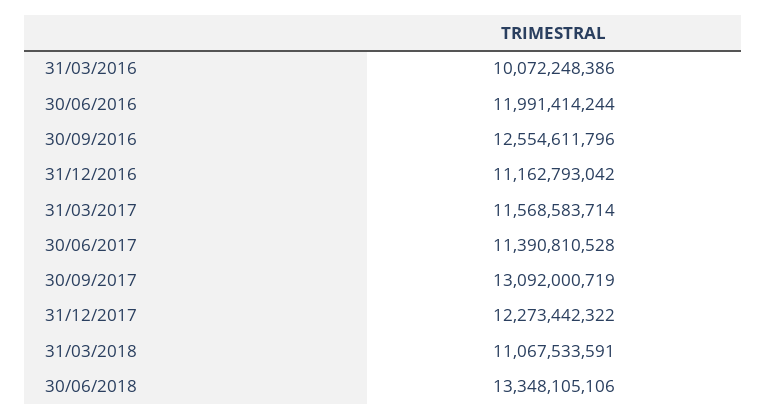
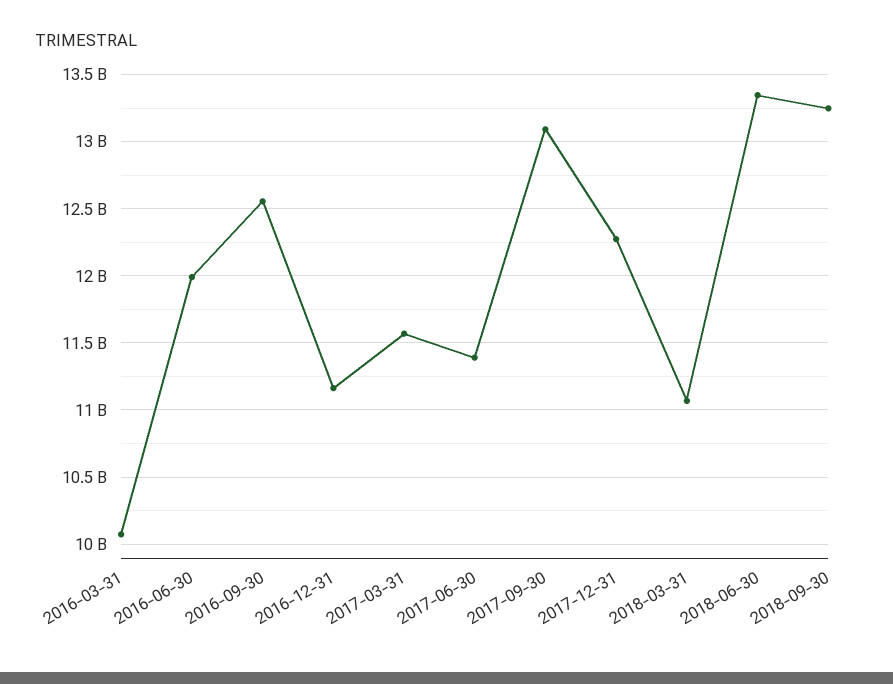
2018-09-30: none -> 13250000000

